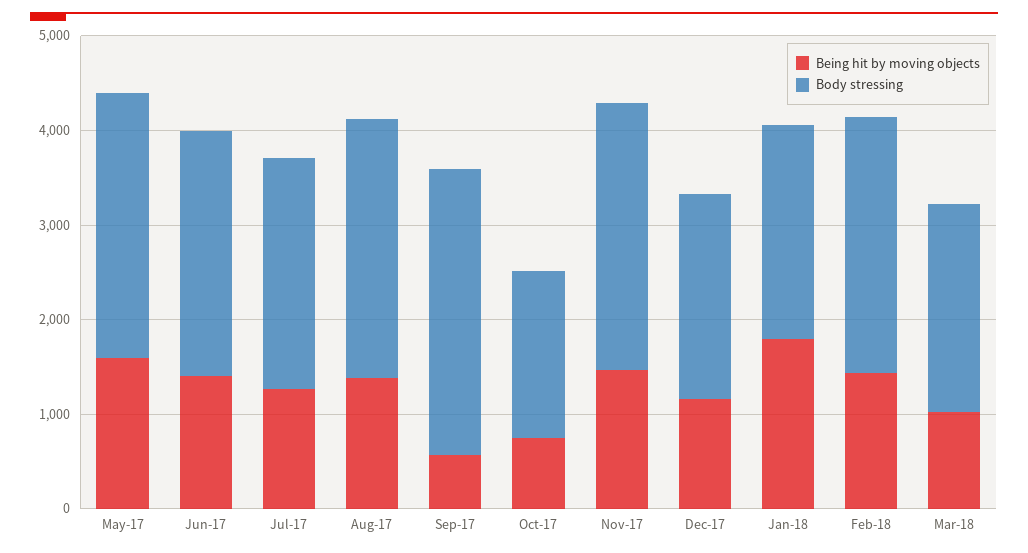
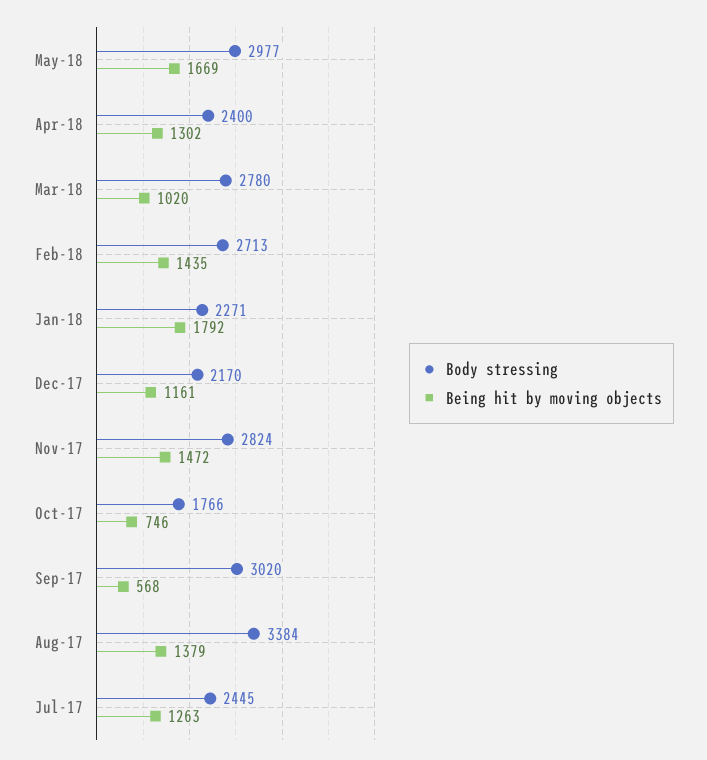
Being hit by moving objects, May-17: 1600 -> none
Body stressing, May-17: 2800 -> none
Being hit by moving objects, Jun-17: 1400 -> none
Body stressing, Jun-17: 2600 -> none
Body stressing, Aug-17: 2800 -> 3384
Body stressing, Mar-18: 2200 -> 2780
Body stressing, May-18: none -> 2977
Being hit by moving objects, May-18: none -> 1669
Body stressing, Apr-18: none -> 2400
Being hit by moving objects, Apr-18: none -> 1302

